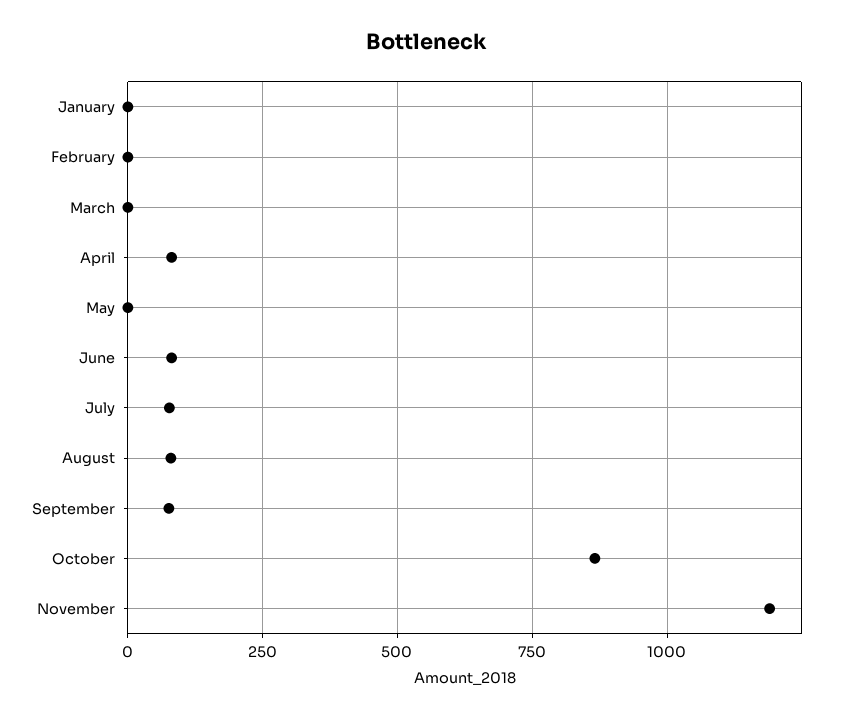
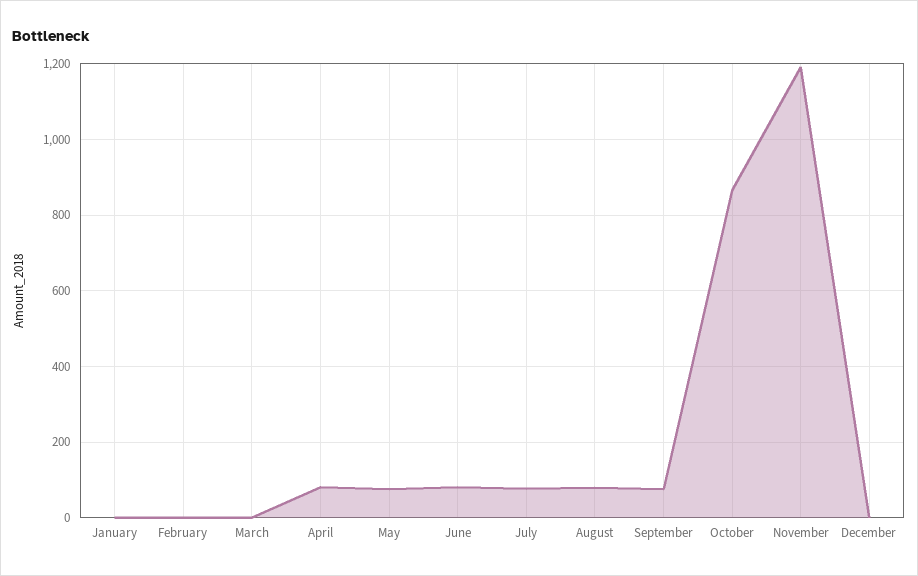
May: 0 -> 80
December: none -> 0

